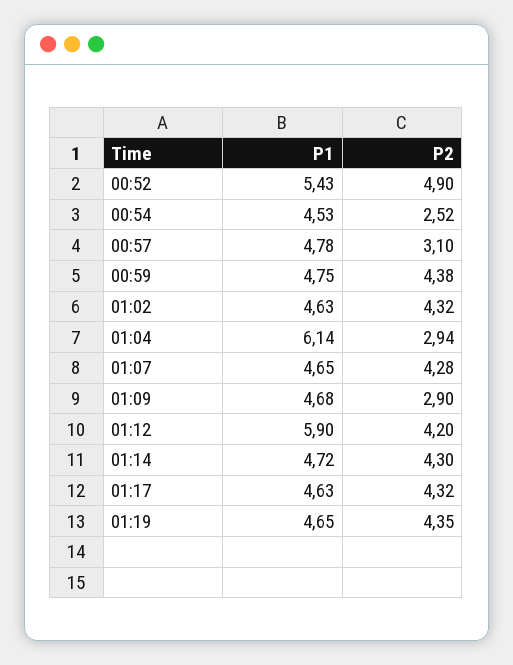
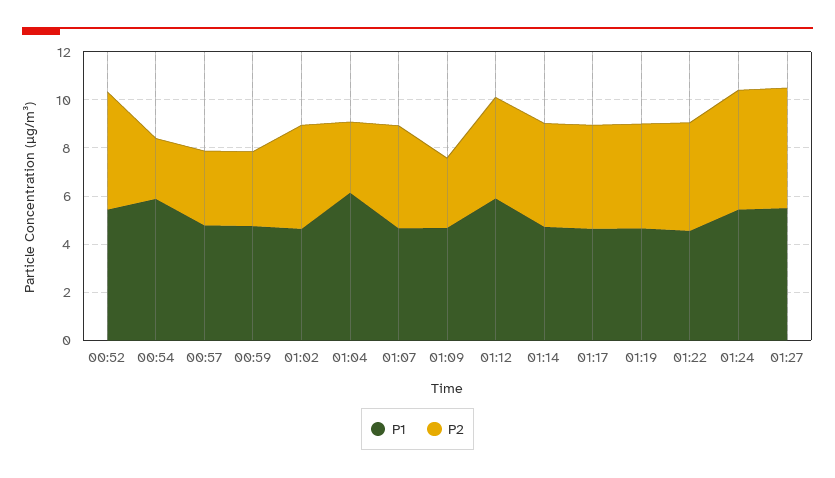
P1, 00:54: 4.53 -> 6
P2, 00:59: 4.38 -> 3
P1, 01:22: none -> 4.5
P2, 01:22: none -> 4.5
P1, 01:24: none -> 5.5
P2, 01:24: none -> 5
P1, 01:27: none -> 5.5
P2, 01:27: none -> 5

